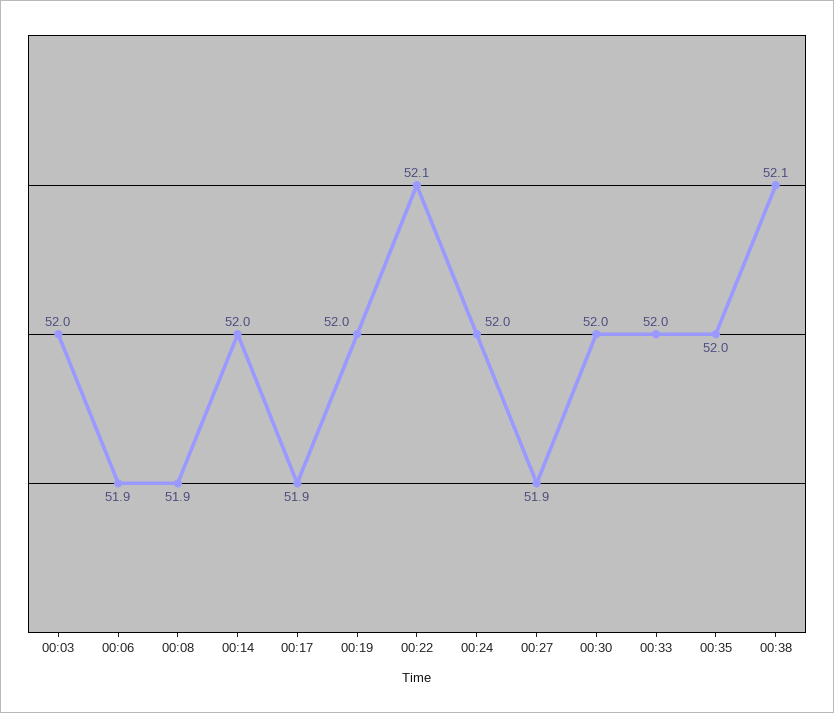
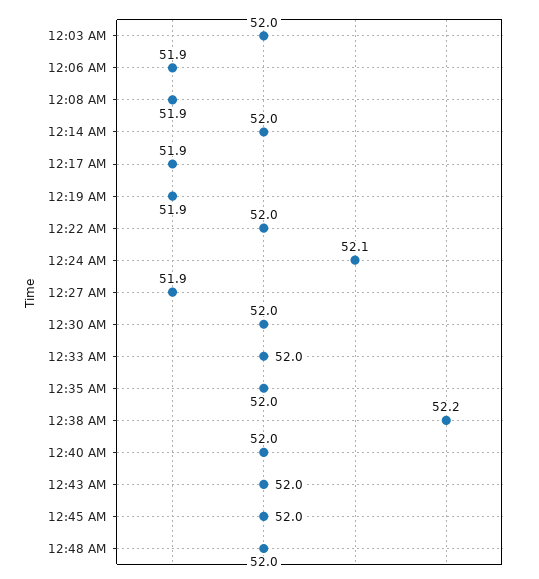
00:19: 52 -> 51.9
00:22: 52.1 -> 52
00:24: 52 -> 52.1
00:38: 52.1 -> 52.2
12:40 AM: none -> 52
12:43 AM: none -> 52
12:45 AM: none -> 52
12:48 AM: none -> 52

